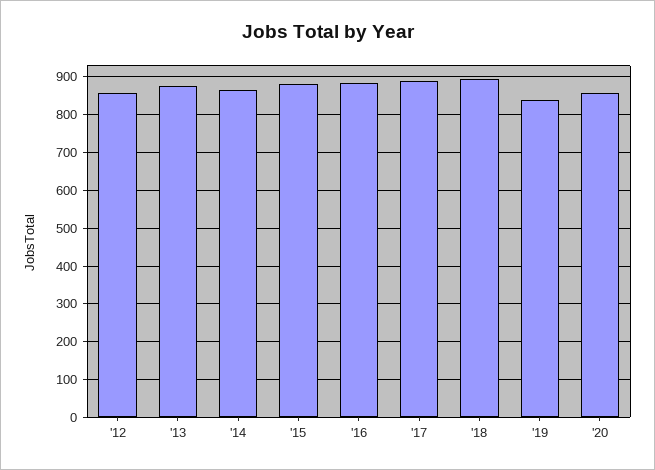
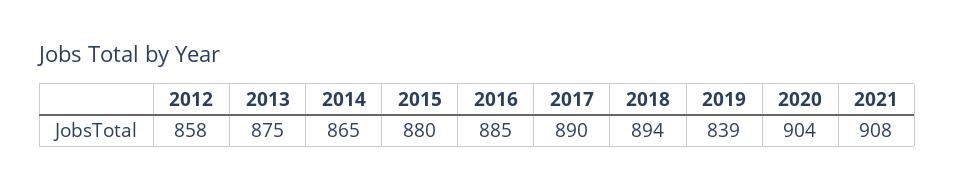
'20: 860 -> 904
2021: none -> 908

